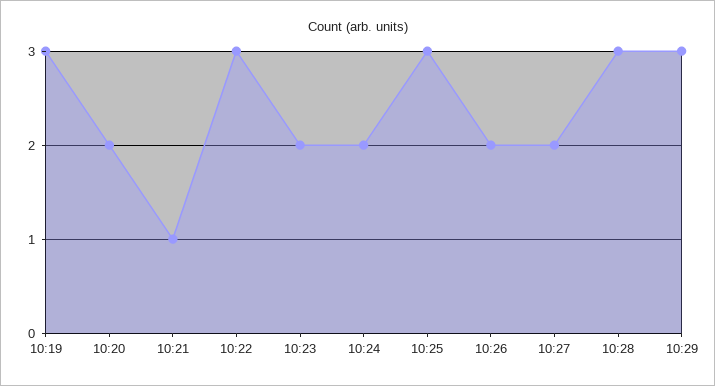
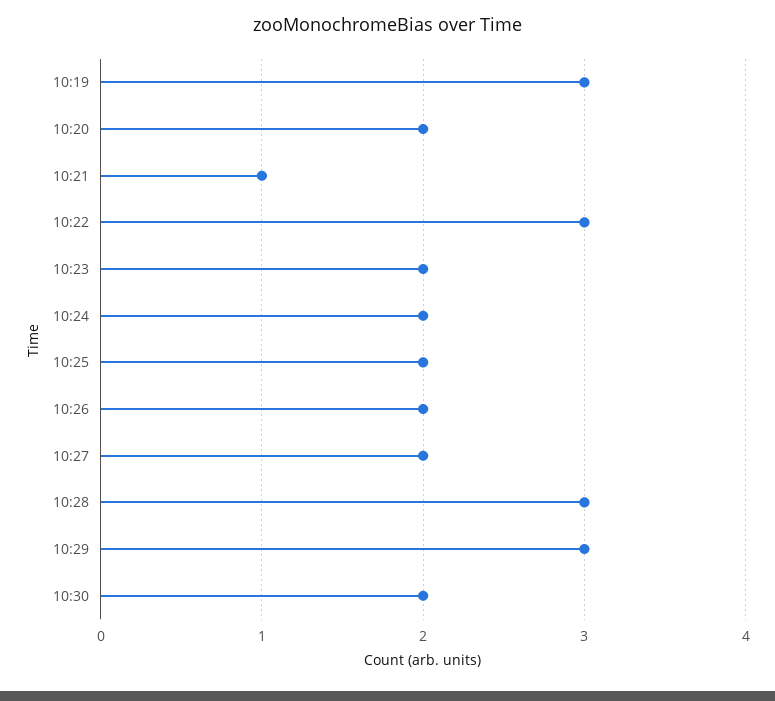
10:25: 3 -> 2
10:30: none -> 2

